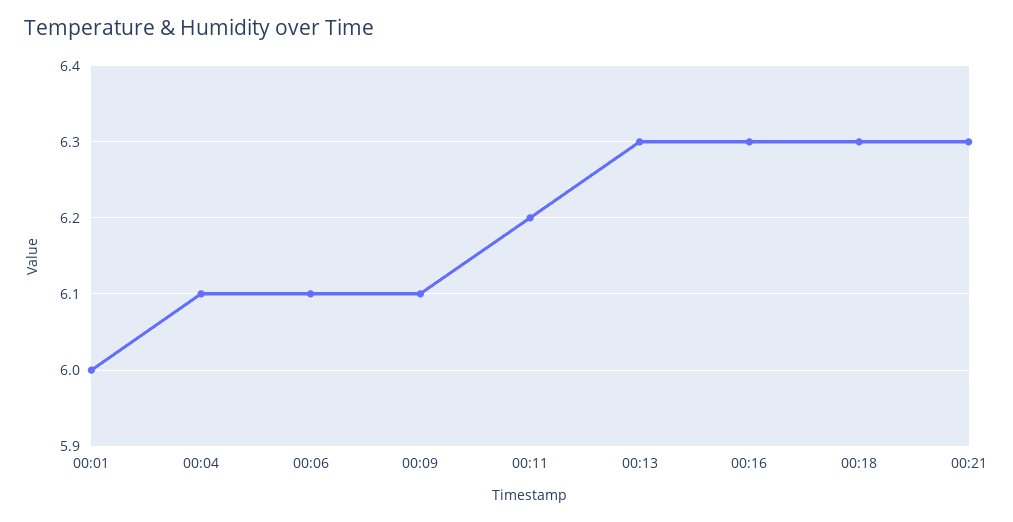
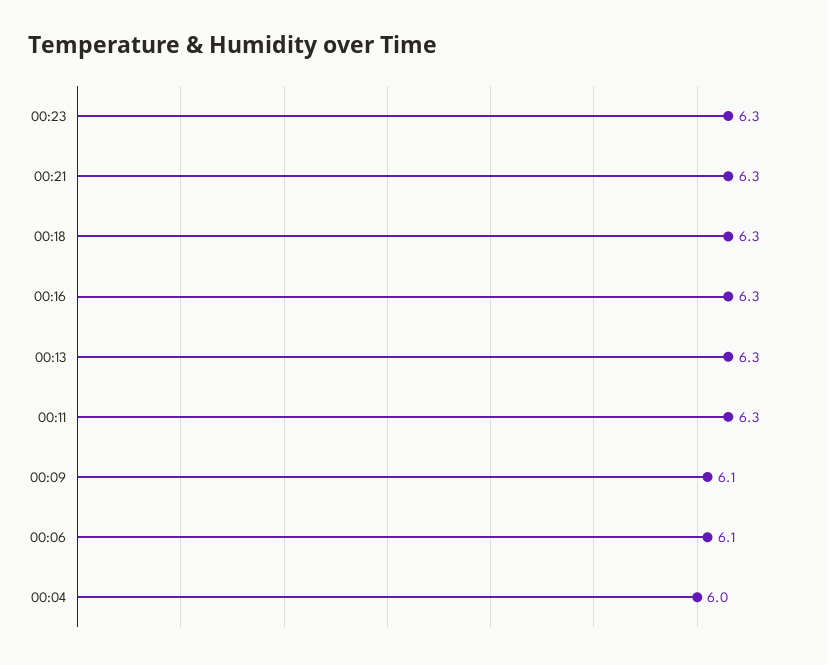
00:01: 6 -> none
00:04: 6.1 -> 6
00:11: 6.2 -> 6.3
00:23: none -> 6.3

